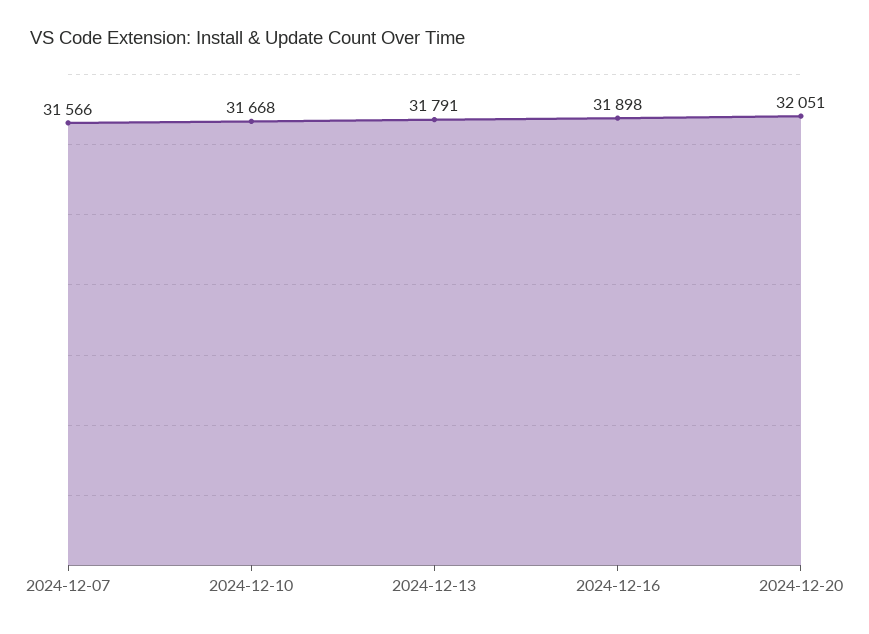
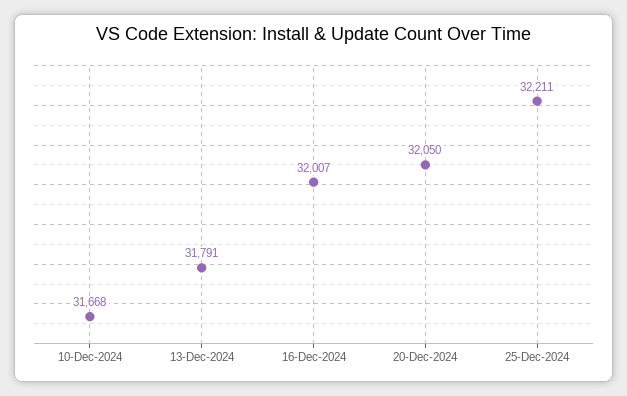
2024-12-07: 31566 -> none
2024-12-16: 31898 -> 32007
2024-12-20: 32051 -> 32050
25-Dec-2024: none -> 32211

